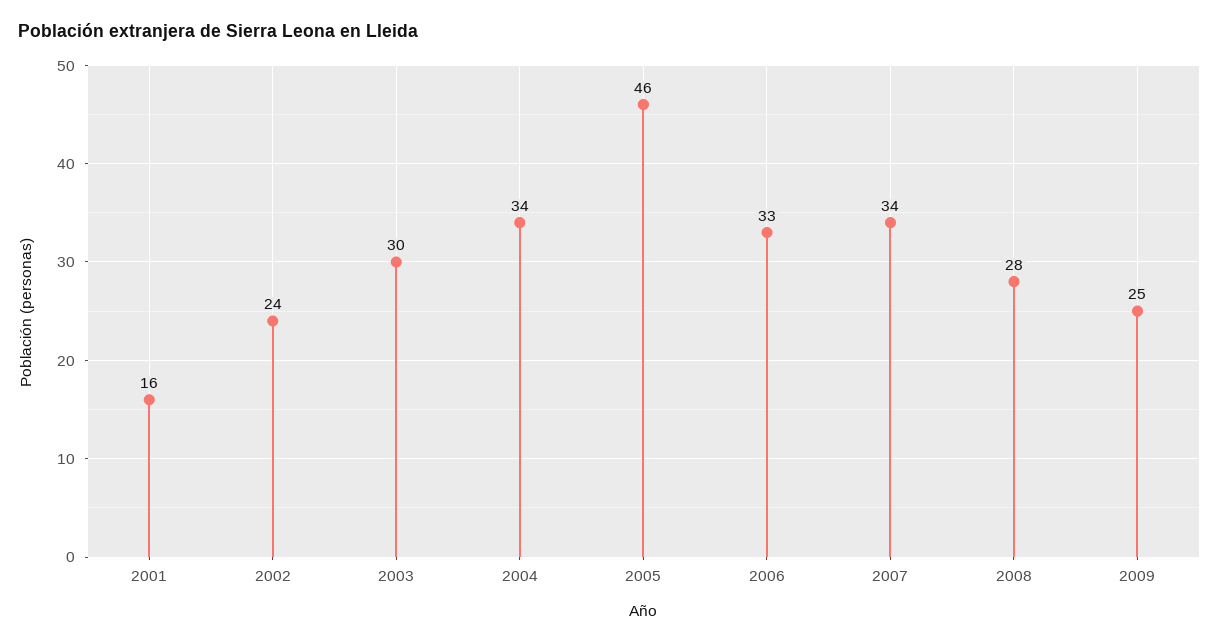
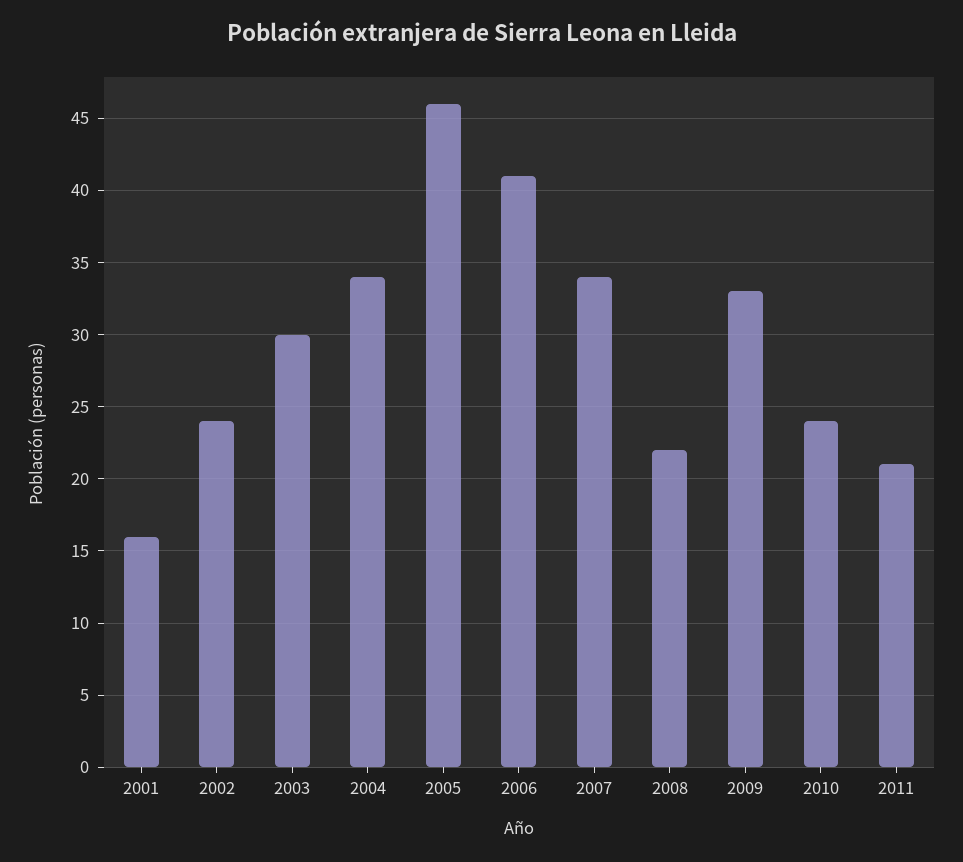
2006: 33 -> 41
2008: 28 -> 22
2009: 25 -> 33
2010: none -> 24
2011: none -> 21

